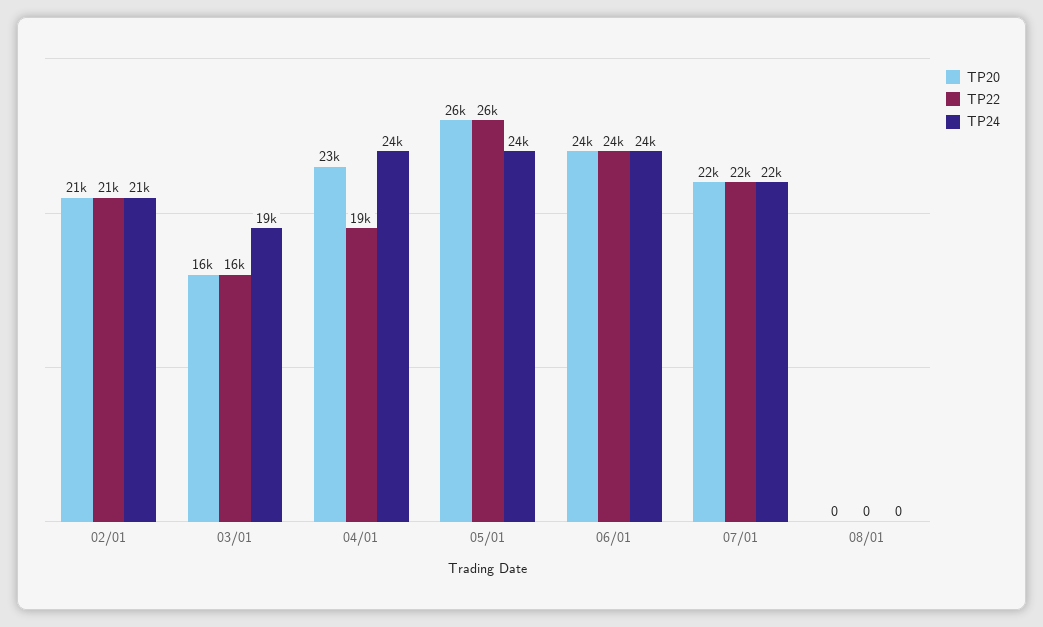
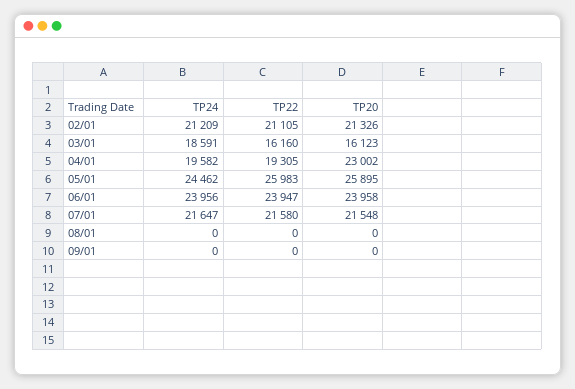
TP24, 04/01: 24000 -> 19582
TP24, 09/01: none -> 0
TP22, 09/01: none -> 0
TP20, 09/01: none -> 0

